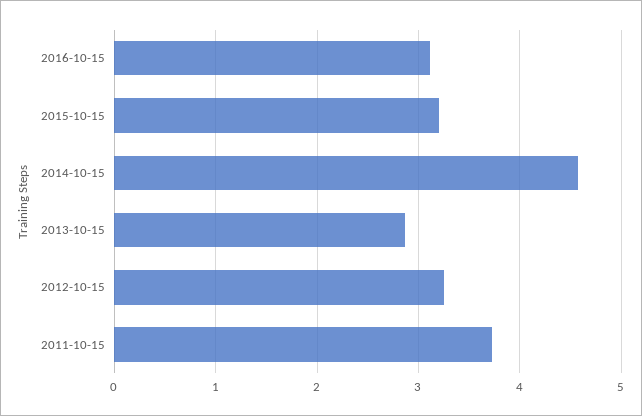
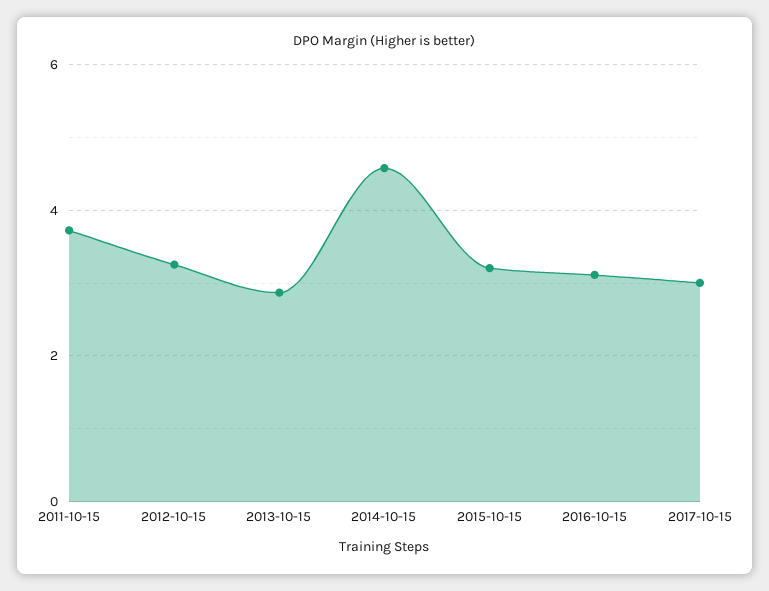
2017-10-15: none -> 3

